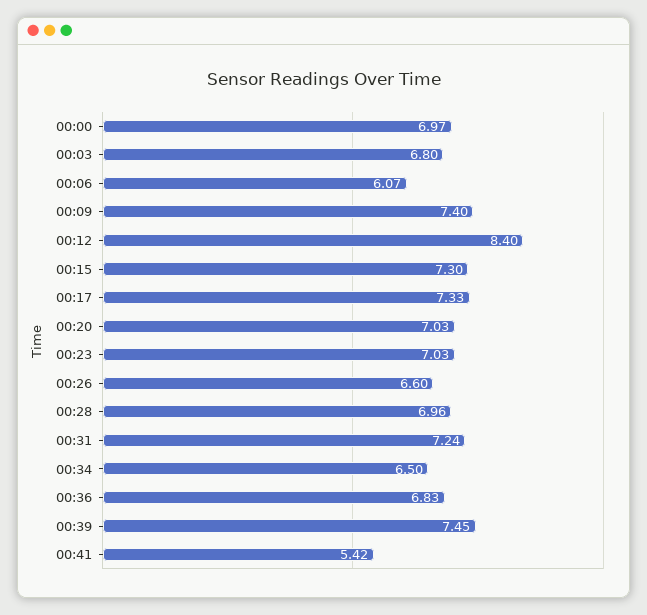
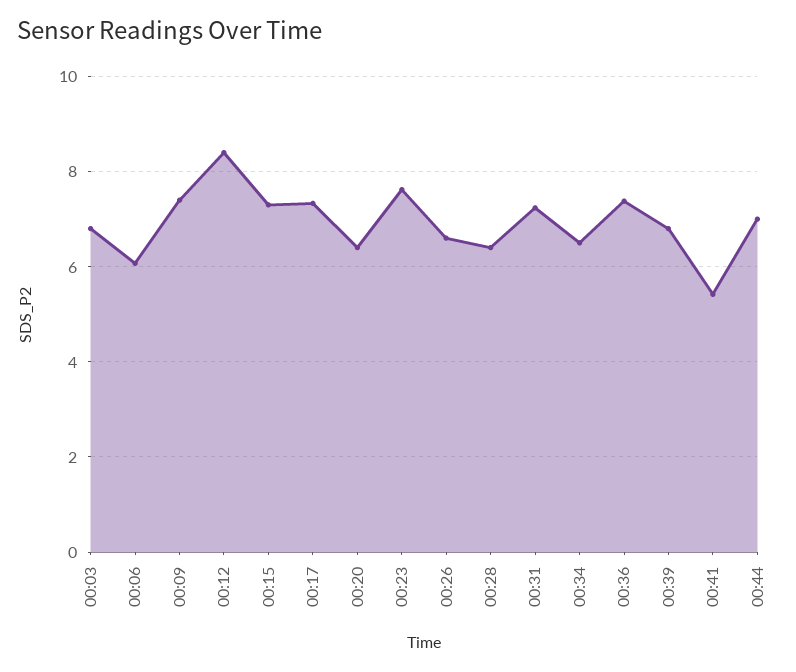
00:00: 6.97 -> none
00:20: 7.03 -> 6.4
00:23: 7.03 -> 7.6
00:28: 6.96 -> 6.4
00:36: 6.83 -> 7.4
00:39: 7.45 -> 6.8
00:44: none -> 7

